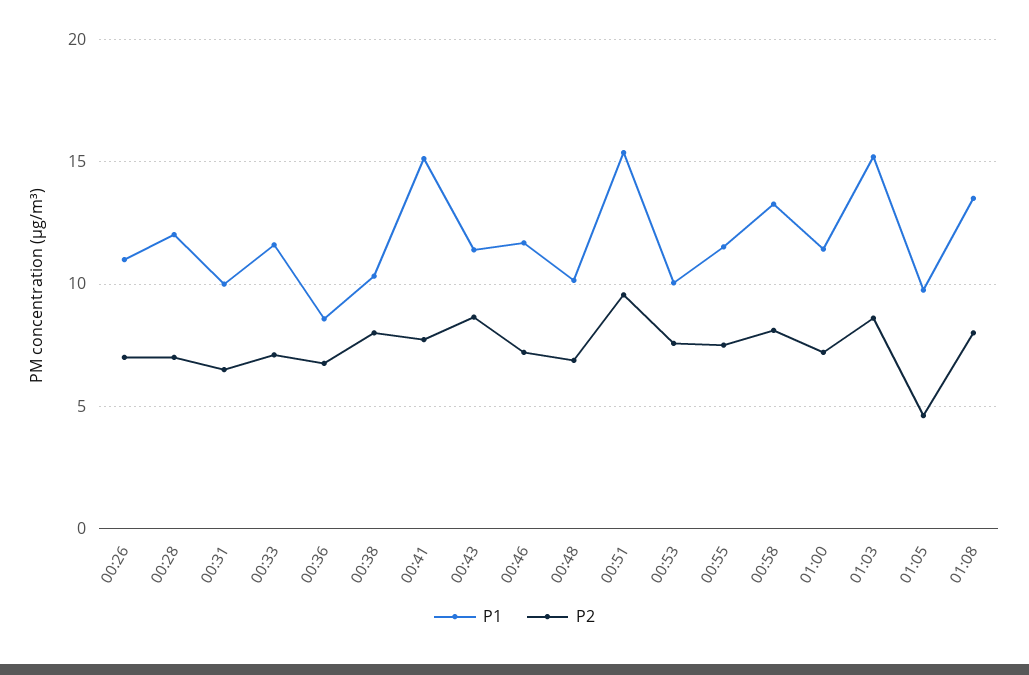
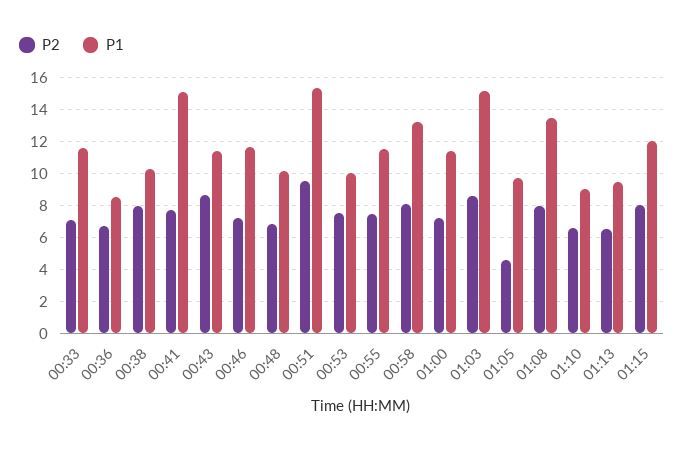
P1, 00:26: 11 -> none
P2, 00:26: 7 -> none
P1, 00:28: 12 -> none
P2, 00:28: 7 -> none
P1, 00:31: 10 -> none
P2, 00:31: 6.5 -> none
P2, 01:10: none -> 6.5
P1, 01:10: none -> 9
P2, 01:13: none -> 6.5
P1, 01:13: none -> 9.5
P2, 01:15: none -> 8
P1, 01:15: none -> 12

